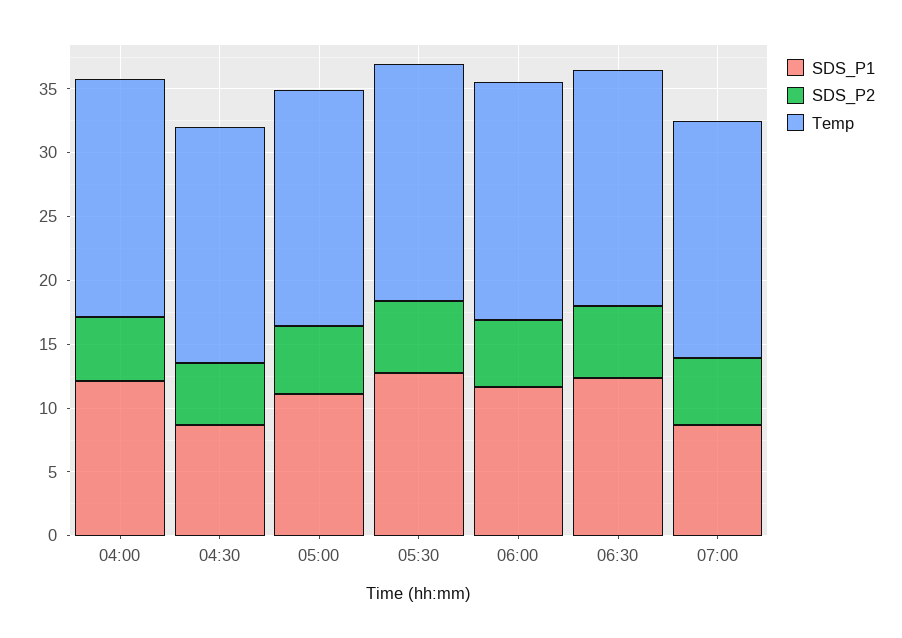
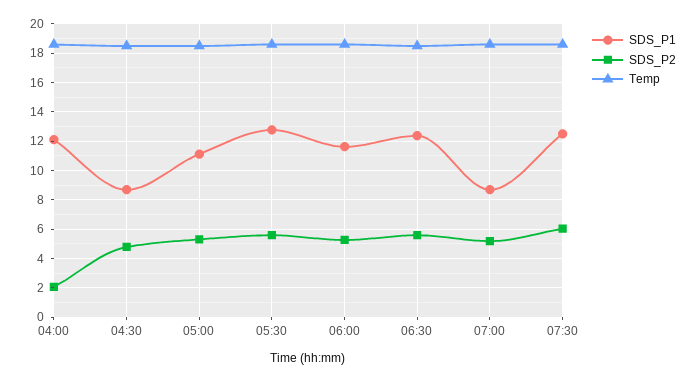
SDS_P2, 04:00: 5 -> 2
SDS_P1, 07:30: none -> 12.5
SDS_P2, 07:30: none -> 6
Temp, 07:30: none -> 18.5

